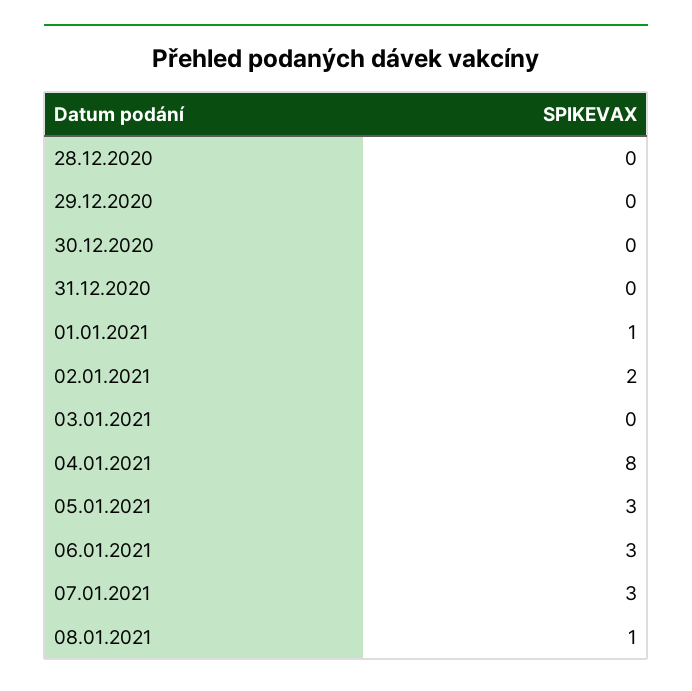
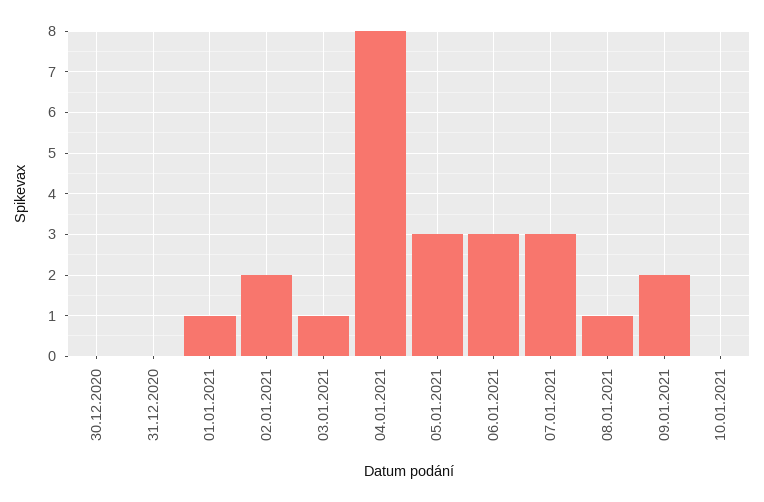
28.12.2020: 0 -> none
29.12.2020: 0 -> none
03.01.2021: 0 -> 1
09.01.2021: none -> 2
10.01.2021: none -> 0

